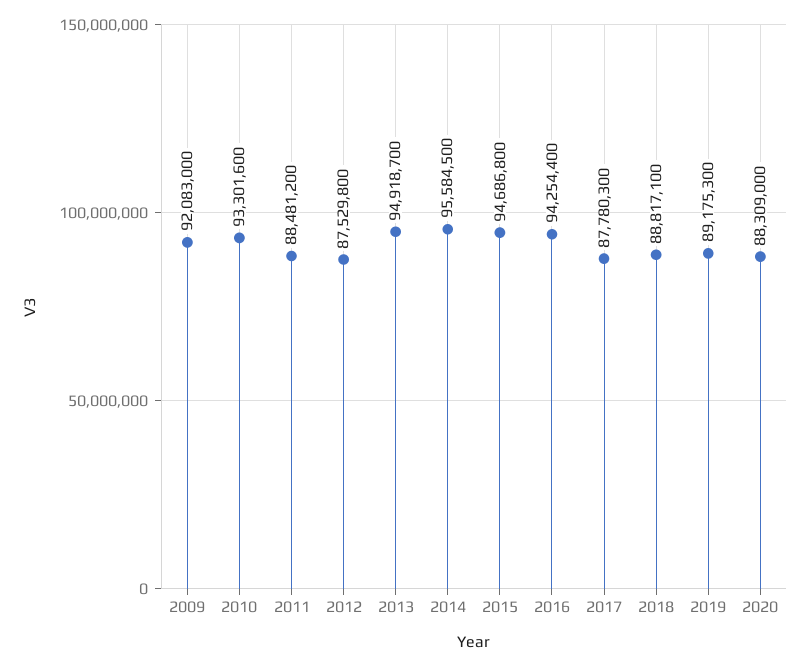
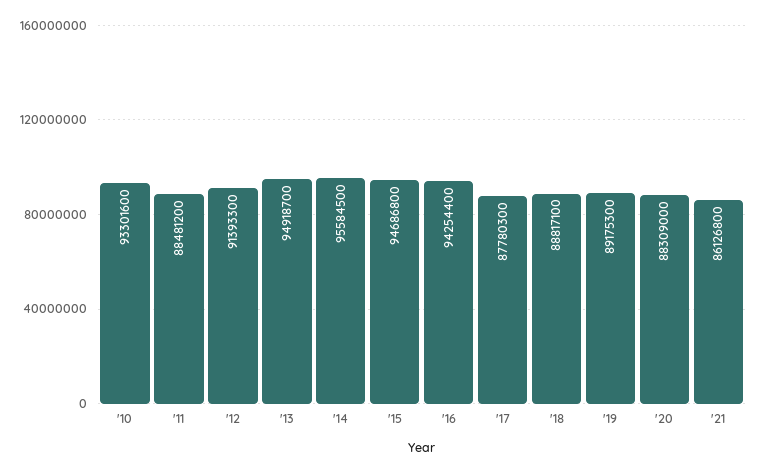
2009: 92083000 -> none
2012: 87529800 -> 91393300
'21: none -> 86126800

